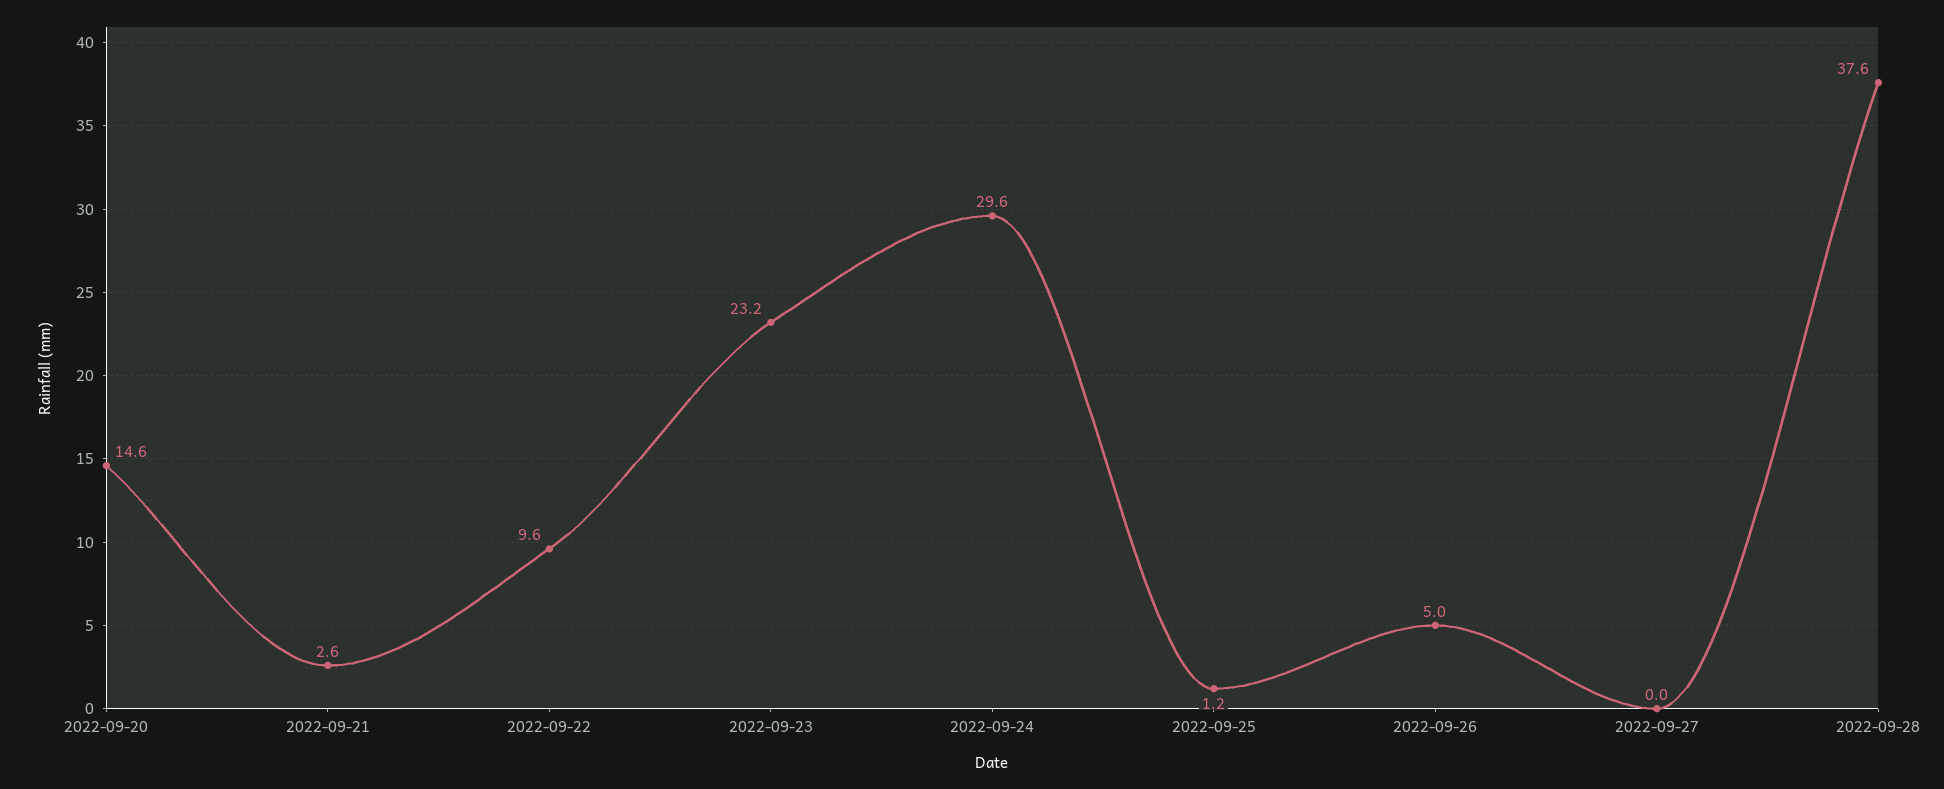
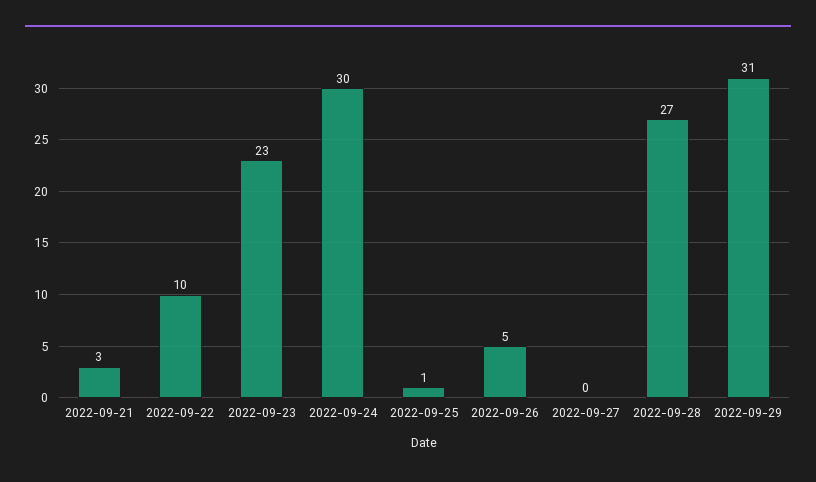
2022-09-20: 14.6 -> none
2022-09-28: 37.6 -> 27
2022-09-29: none -> 31

